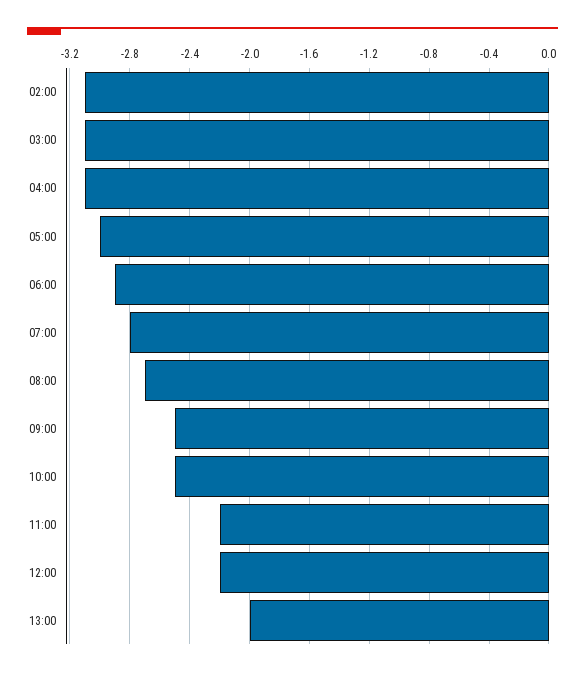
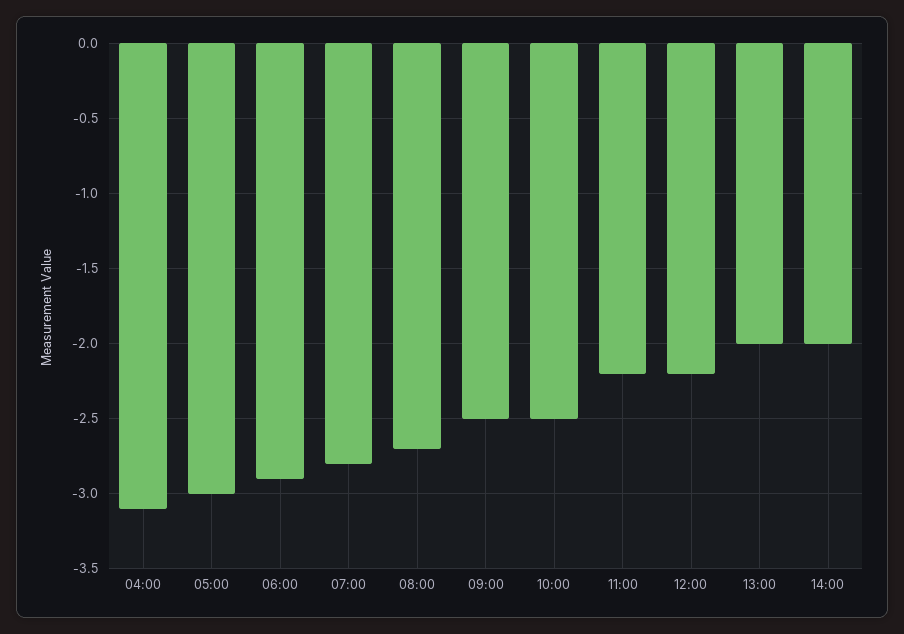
02:00: -3.1 -> none
03:00: -3.1 -> none
14:00: none -> -2

